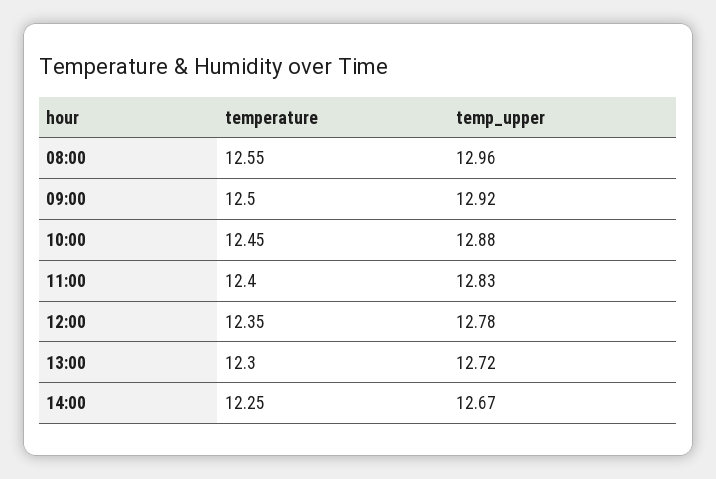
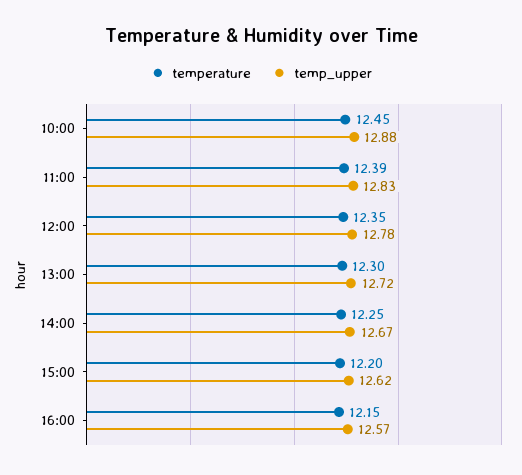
temperature, 08:00: 12.55 -> none
temp_upper, 08:00: 12.96 -> none
temperature, 09:00: 12.5 -> none
temp_upper, 09:00: 12.92 -> none
temperature, 11:00: 12.4 -> 12.39
temperature, 15:00: none -> 12.2
temp_upper, 15:00: none -> 12.62
temperature, 16:00: none -> 12.15
temp_upper, 16:00: none -> 12.57

